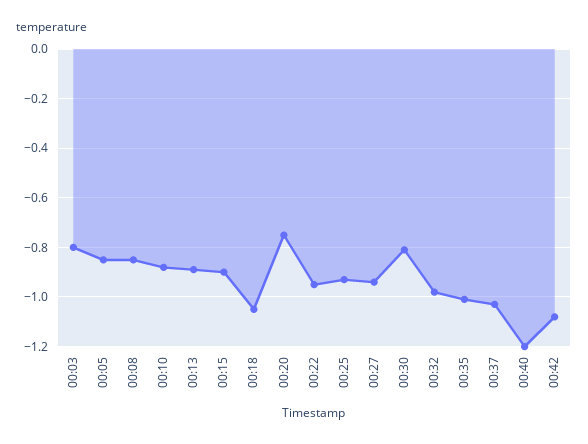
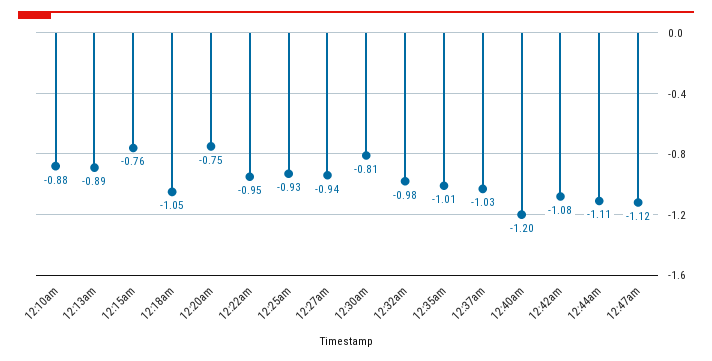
00:03: -0.8 -> none
00:05: -0.85 -> none
00:08: -0.85 -> none
00:15: -0.9 -> -0.76
12:44am: none -> -1.11
12:47am: none -> -1.12

